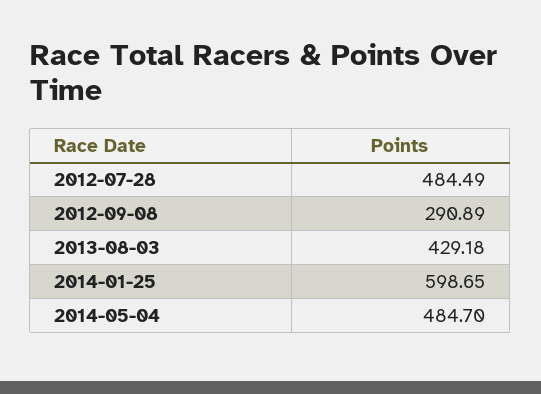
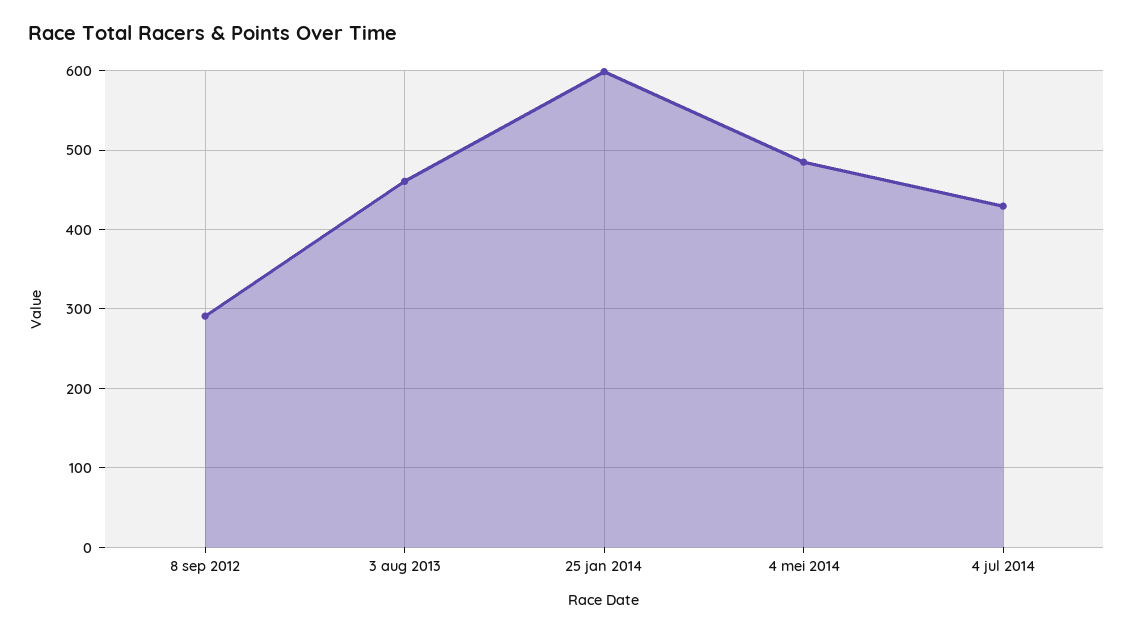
2012-07-28: 484.49 -> none
2013-08-03: 429.18 -> 460
4 jul 2014: none -> 430

